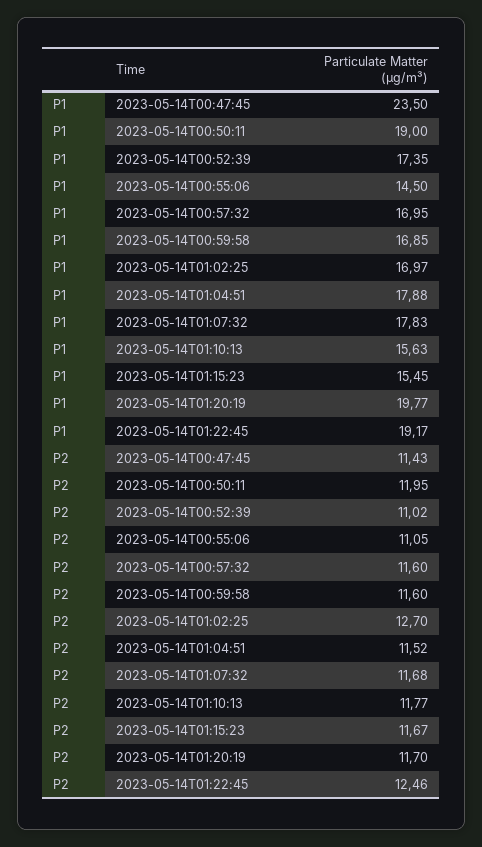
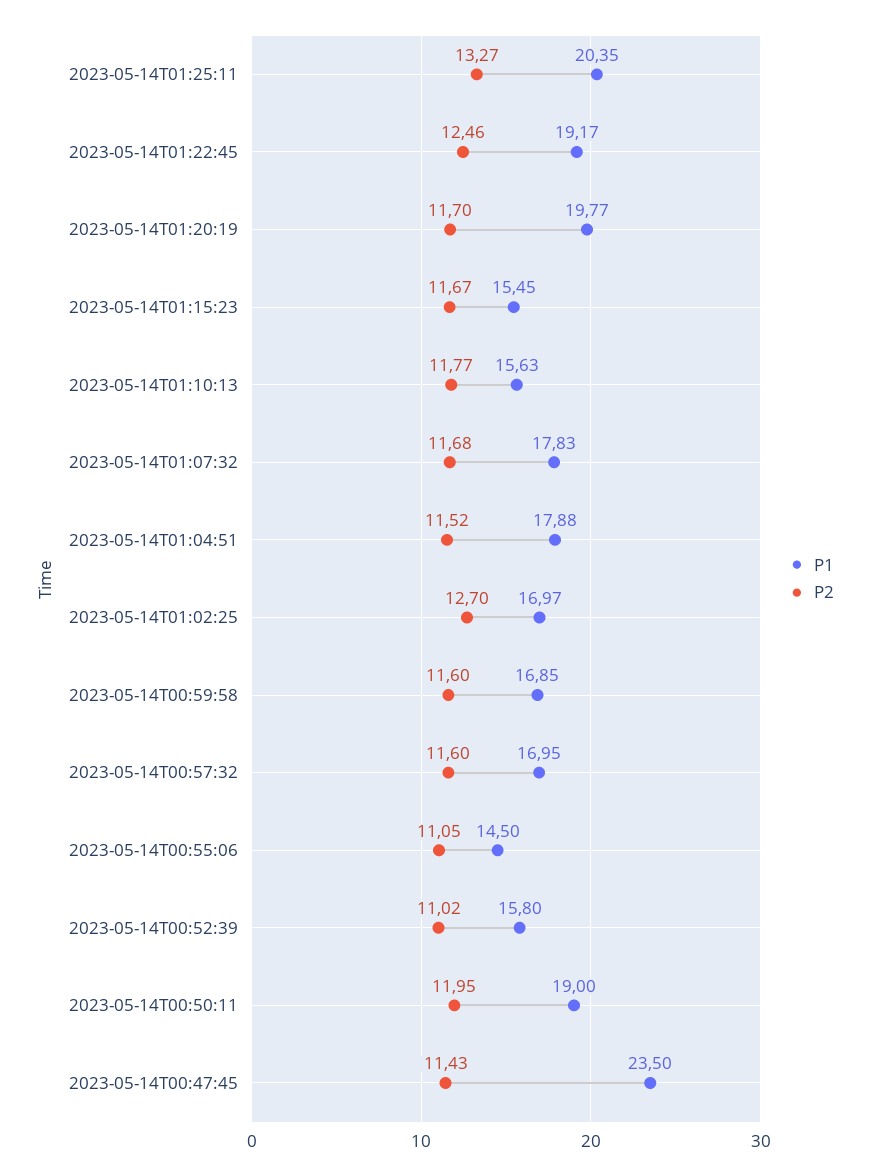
P1, 2023-05-14T00:52:39: 17.35 -> 15.8
P1, 2023-05-14T01:25:11: none -> 20.35
P2, 2023-05-14T01:25:11: none -> 13.27

